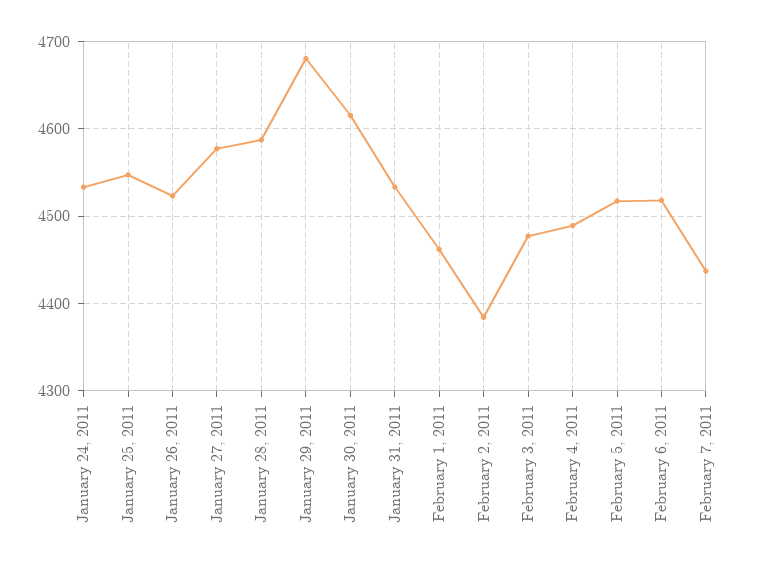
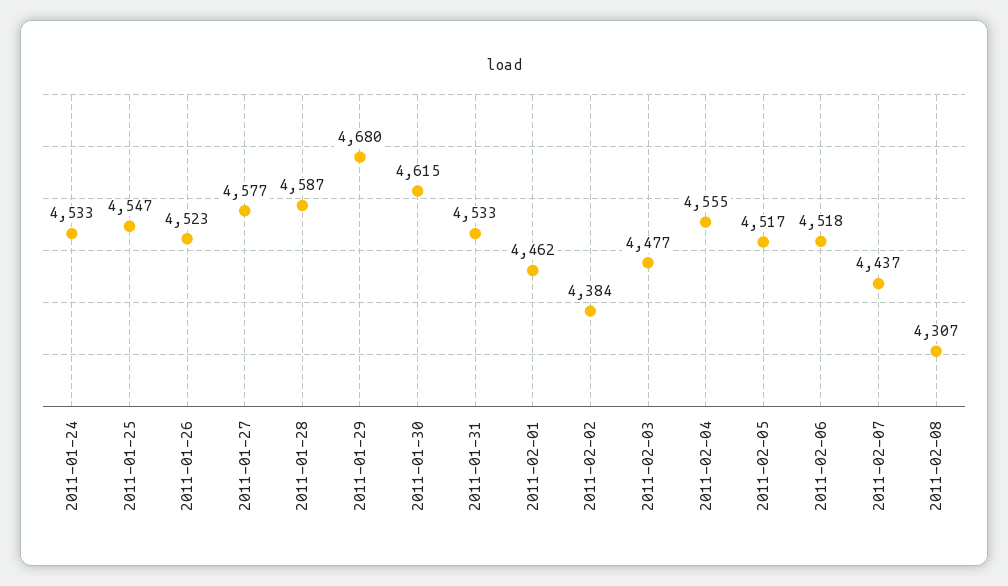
February 4, 2011: 4490 -> 4555
2011-02-08: none -> 4307

